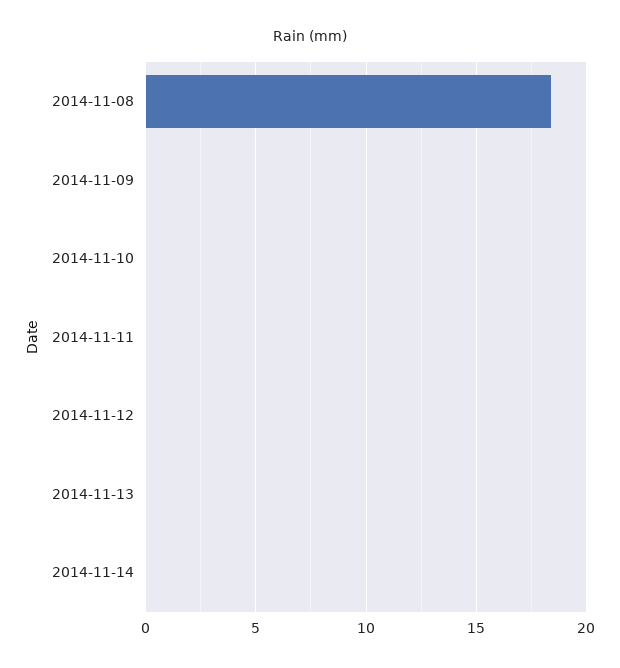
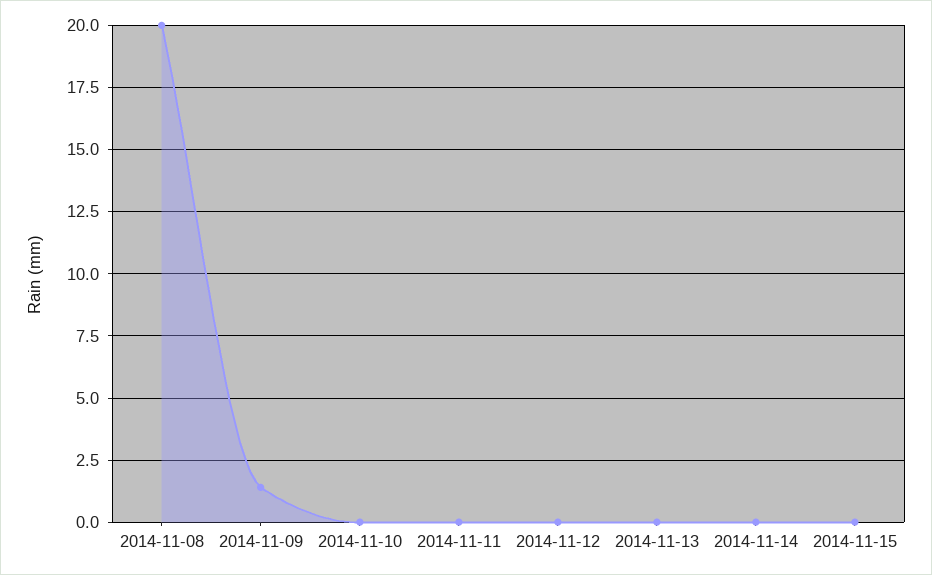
2014-11-08: 18.5 -> 20
2014-11-09: 0 -> 1.5
2014-11-15: none -> 0

